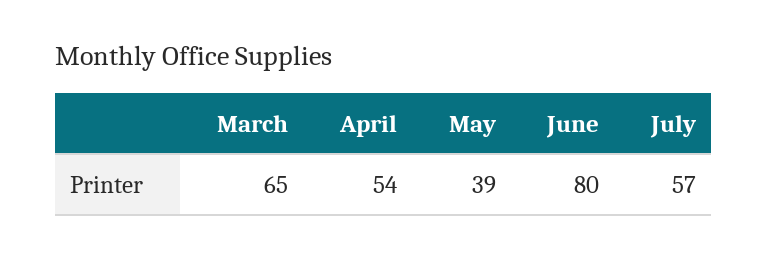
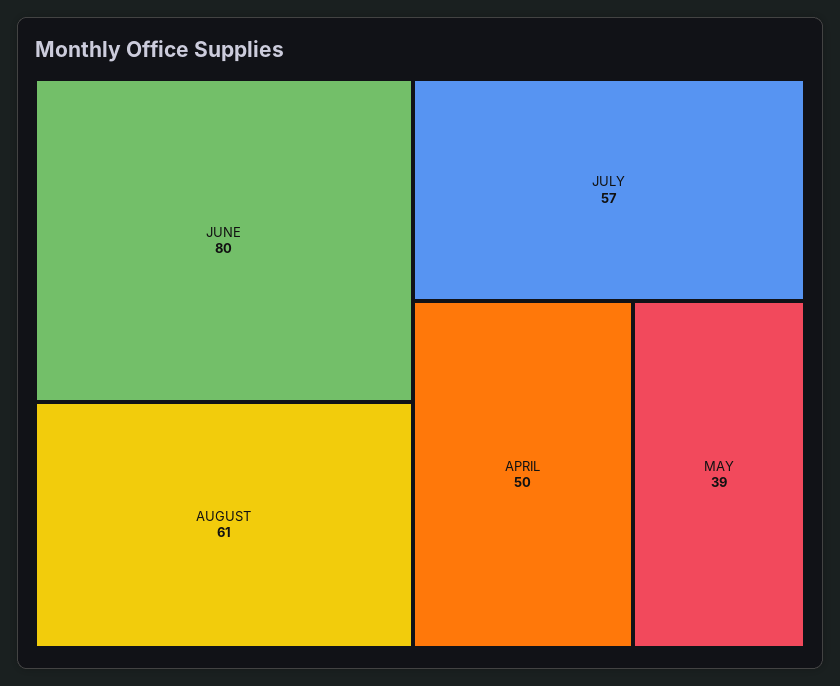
March: 65 -> none
April: 54 -> 50
AUGUST: none -> 61

